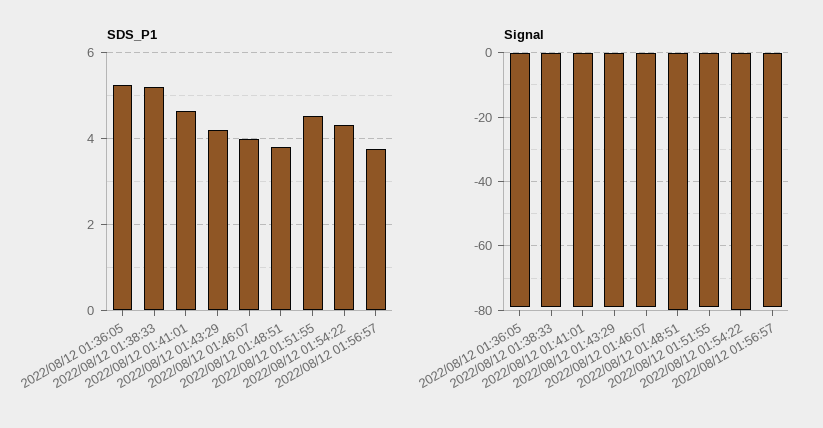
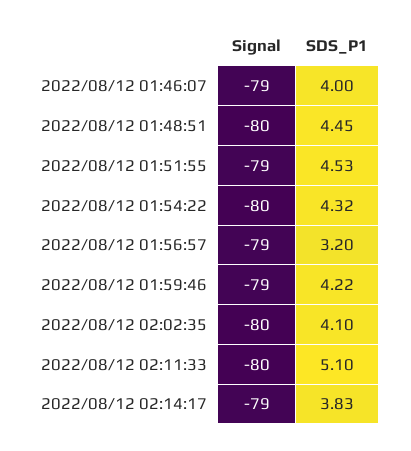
SDS_P1, 2022/08/12 01:36:05: 5.2 -> none
SDS_P1, 2022/08/12 01:38:33: 5.2 -> none
SDS_P1, 2022/08/12 01:41:01: 4.6 -> none
SDS_P1, 2022/08/12 01:43:29: 4.2 -> none
SDS_P1, 2022/08/12 01:48:51: 3.8 -> 4.45
SDS_P1, 2022/08/12 01:56:57: 3.8 -> 3.2
Signal, 2022/08/12 01:36:05: -80 -> none
Signal, 2022/08/12 01:38:33: -80 -> none
Signal, 2022/08/12 01:41:01: -80 -> none
Signal, 2022/08/12 01:43:29: -80 -> none
Signal, 2022/08/12 01:59:46: none -> -79
SDS_P1, 2022/08/12 01:59:46: none -> 4.22
Signal, 2022/08/12 02:02:35: none -> -80
SDS_P1, 2022/08/12 02:02:35: none -> 4.1
Signal, 2022/08/12 02:11:33: none -> -80
SDS_P1, 2022/08/12 02:11:33: none -> 5.1
Signal, 2022/08/12 02:14:17: none -> -79
SDS_P1, 2022/08/12 02:14:17: none -> 3.83

